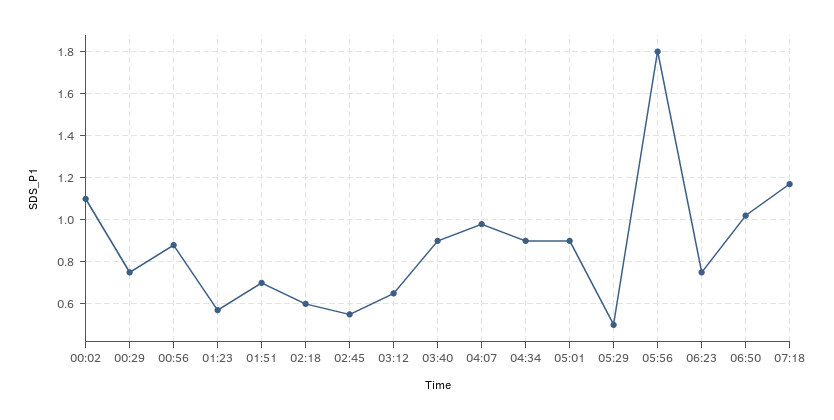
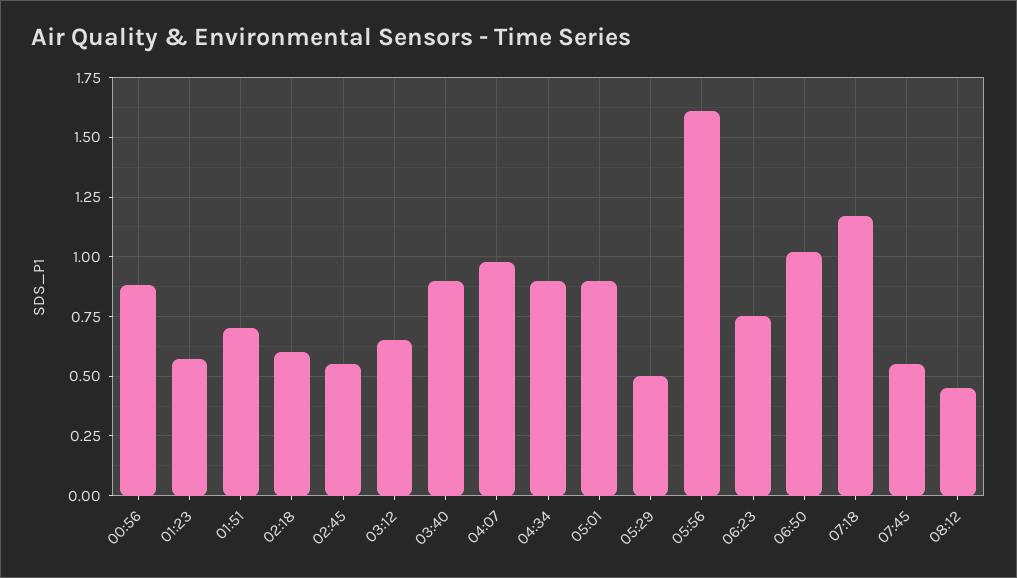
00:02: 1.1 -> none
00:29: 0.75 -> none
05:56: 1.8 -> 1.6
07:45: none -> 0.55
08:12: none -> 0.45

